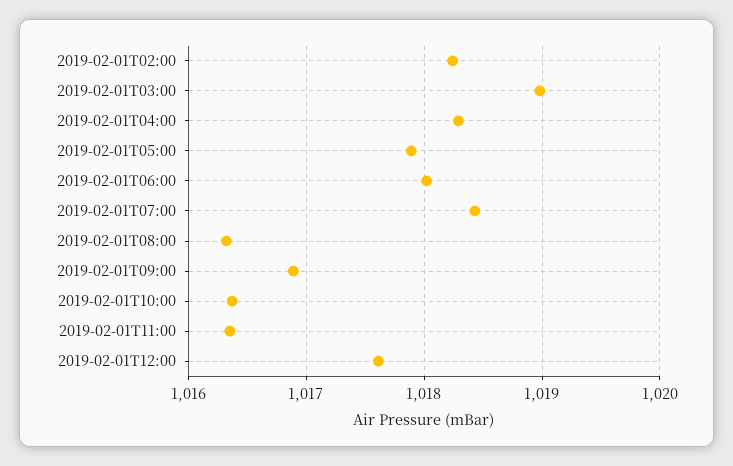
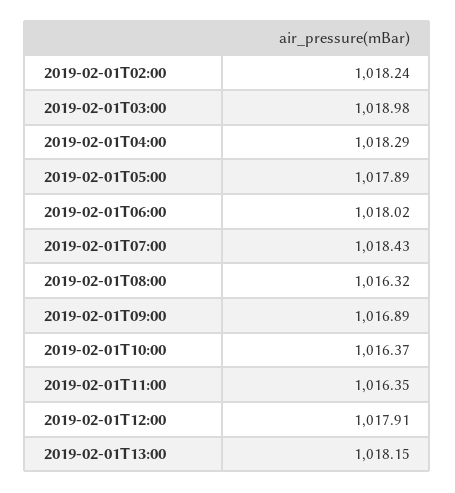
2019-02-01T12:00: 1017.6 -> 1017.91
2019-02-01T13:00: none -> 1018.15

